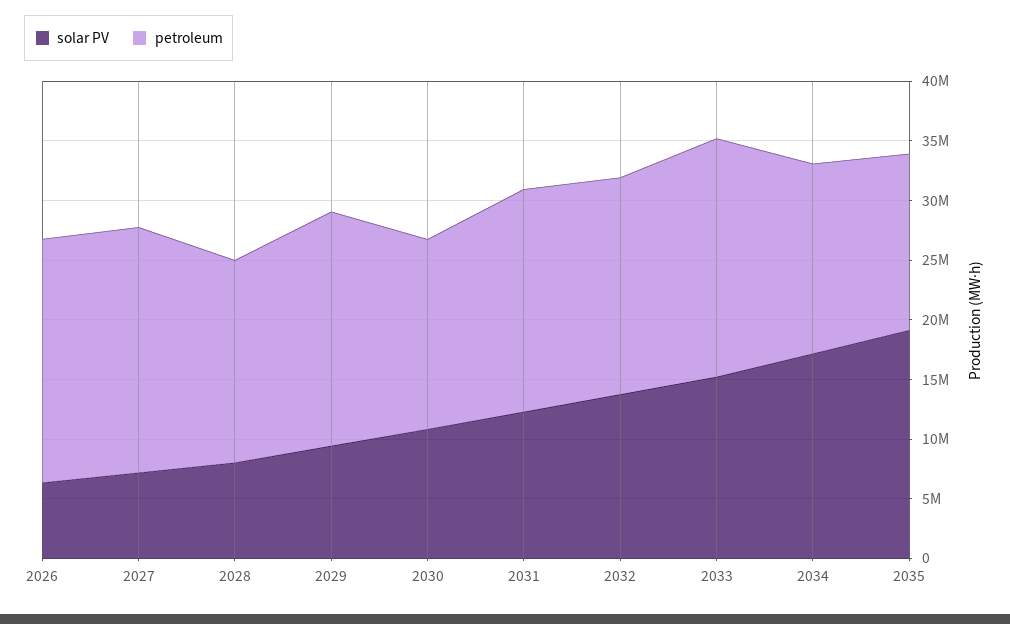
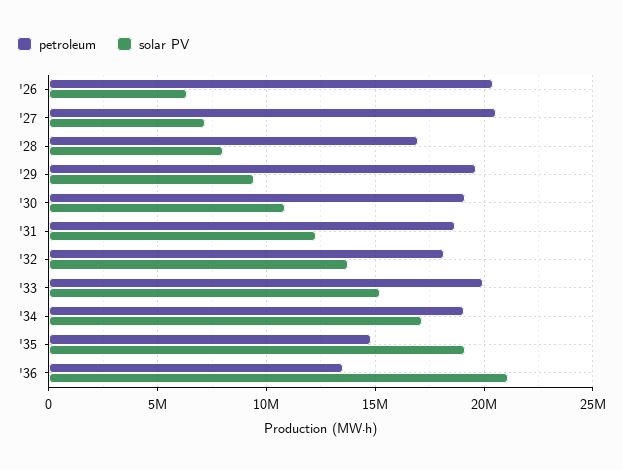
petroleum, 2030: 16000000 -> 19000000
petroleum, 2034: 16000000 -> 19000000
petroleum, '36: none -> 13500000
solar PV, '36: none -> 21000000

